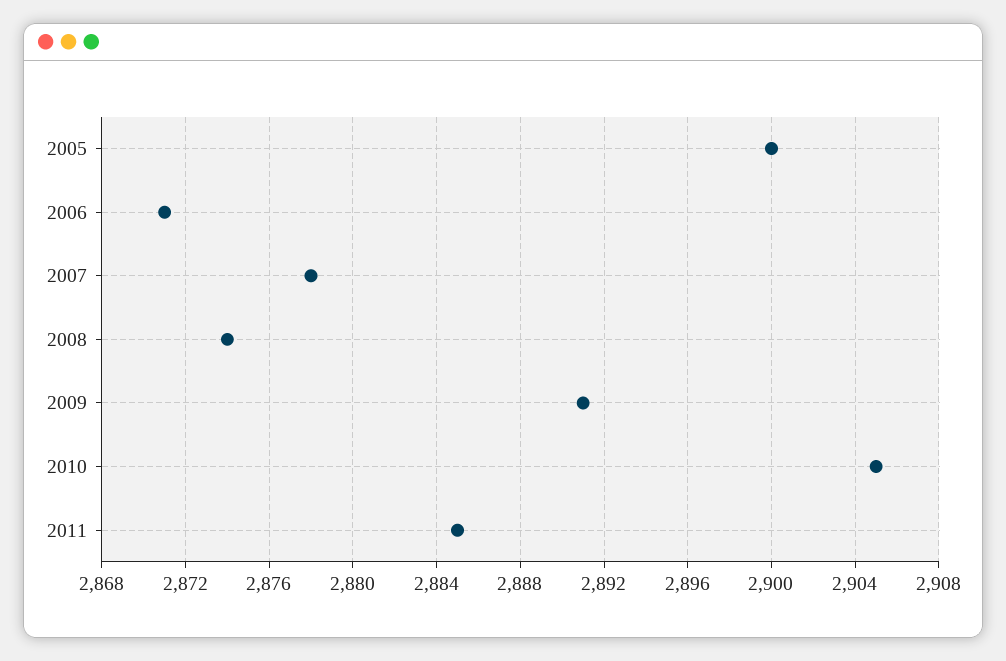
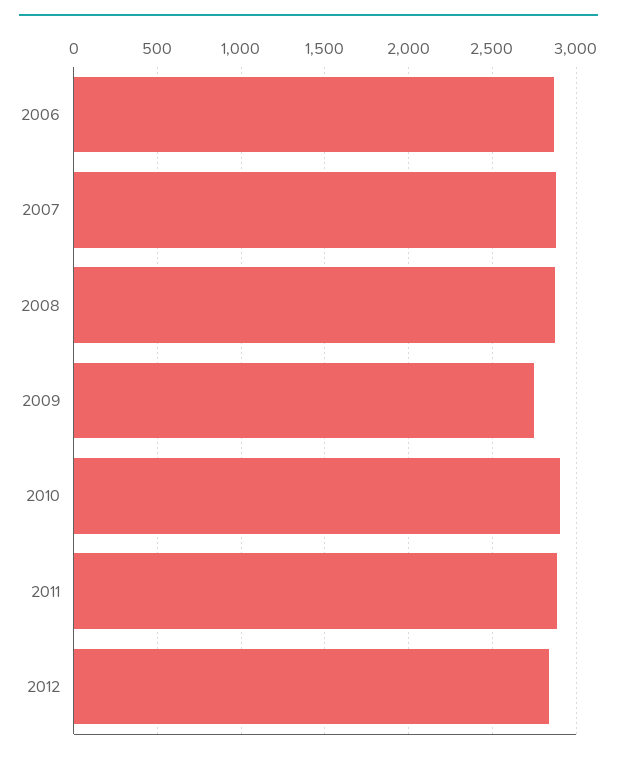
2005: 2900 -> none
2009: 2891 -> 2750
2012: none -> 2850

